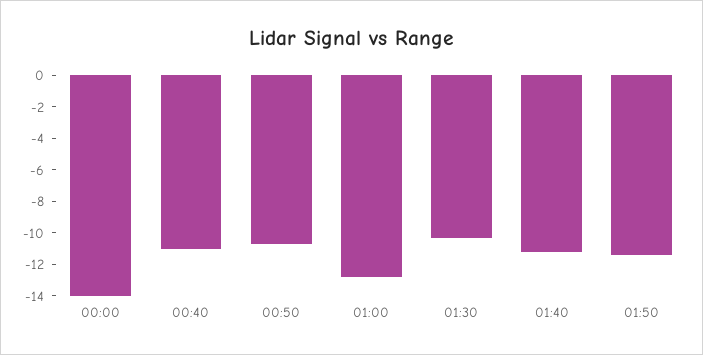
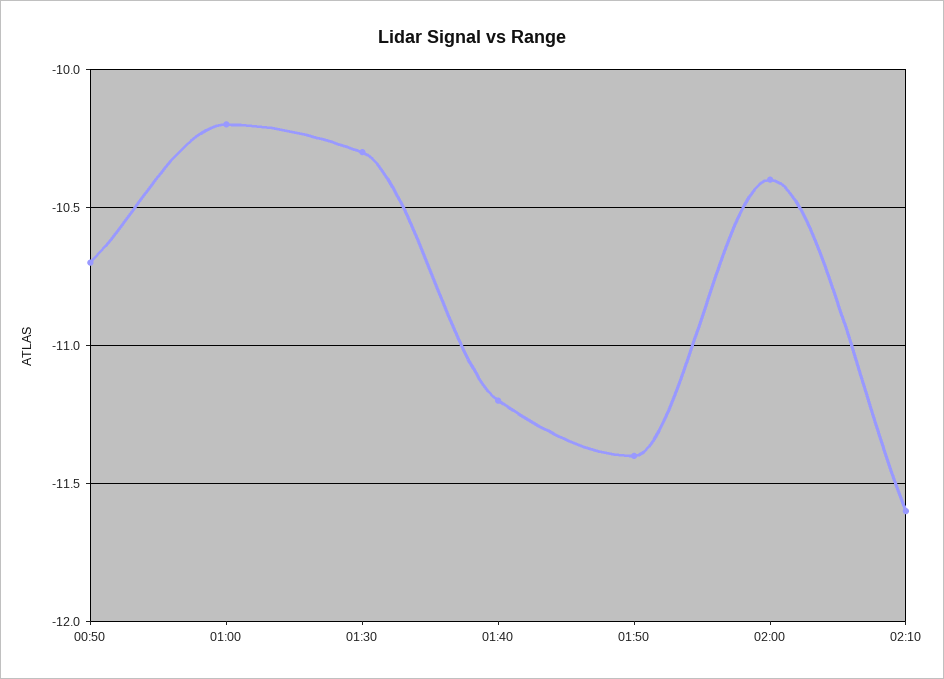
00:00: -14 -> none
00:40: -11 -> none
01:00: -13 -> -10.2
02:00: none -> -10.4
02:10: none -> -11.6

